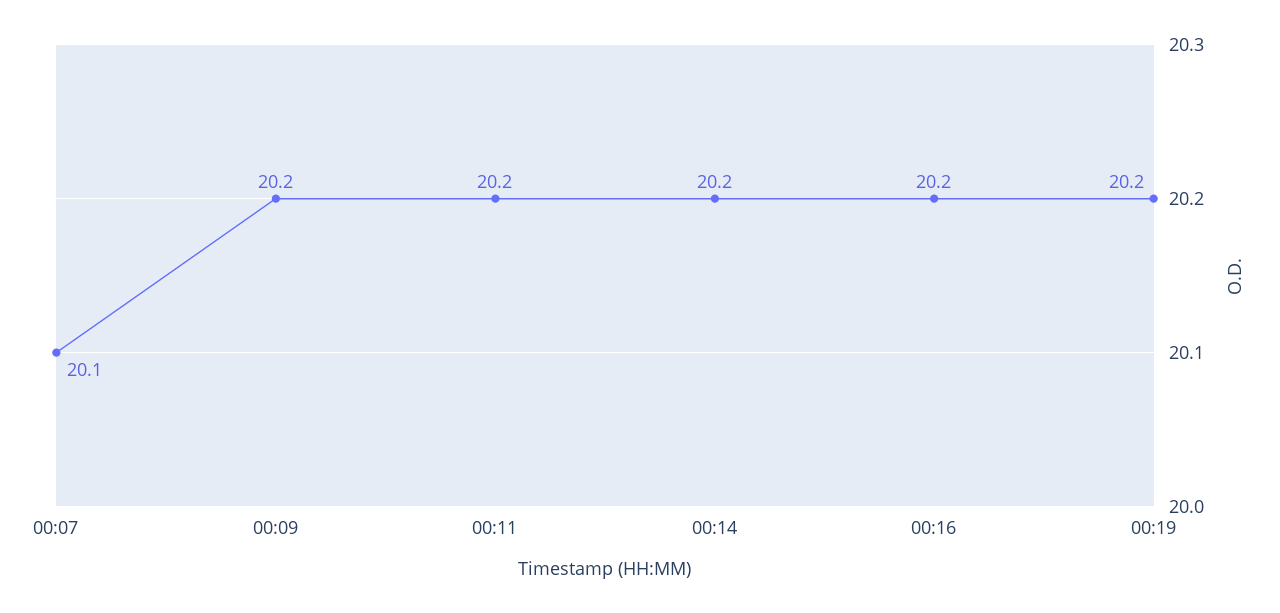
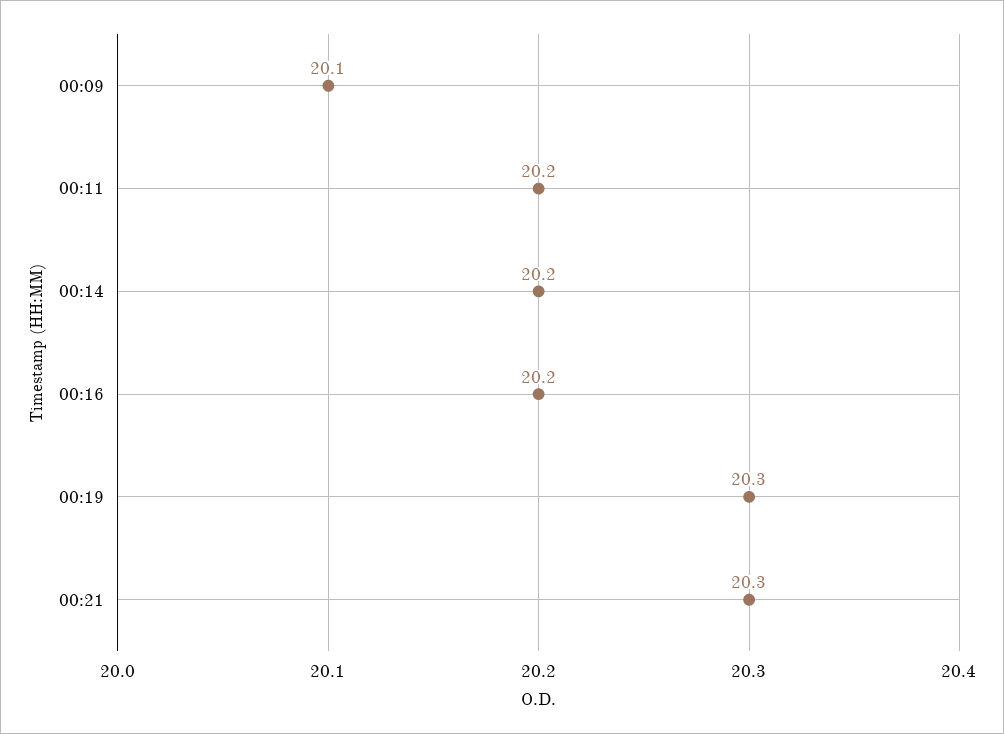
00:07: 20.1 -> none
00:09: 20.2 -> 20.1
00:19: 20.2 -> 20.3
00:21: none -> 20.3

